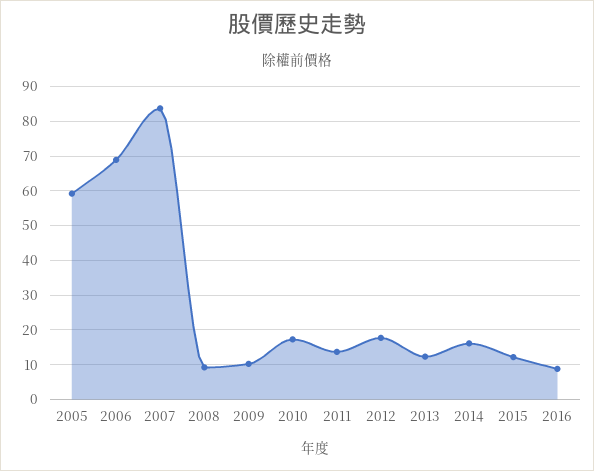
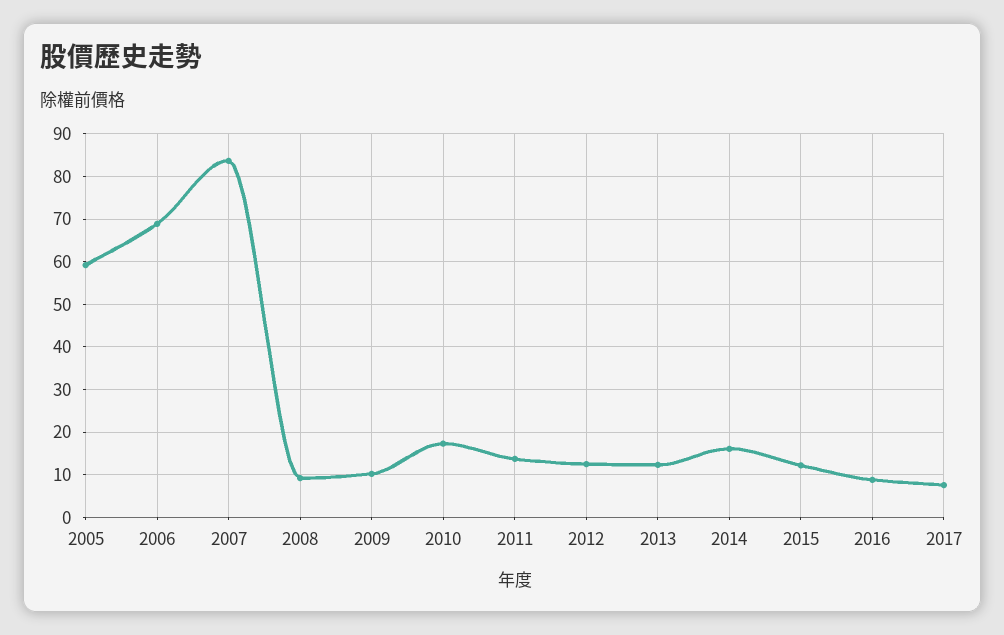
2012: 18 -> 12
2017: none -> 8

